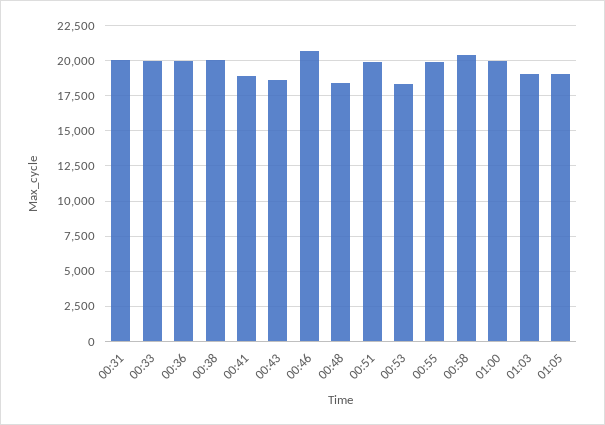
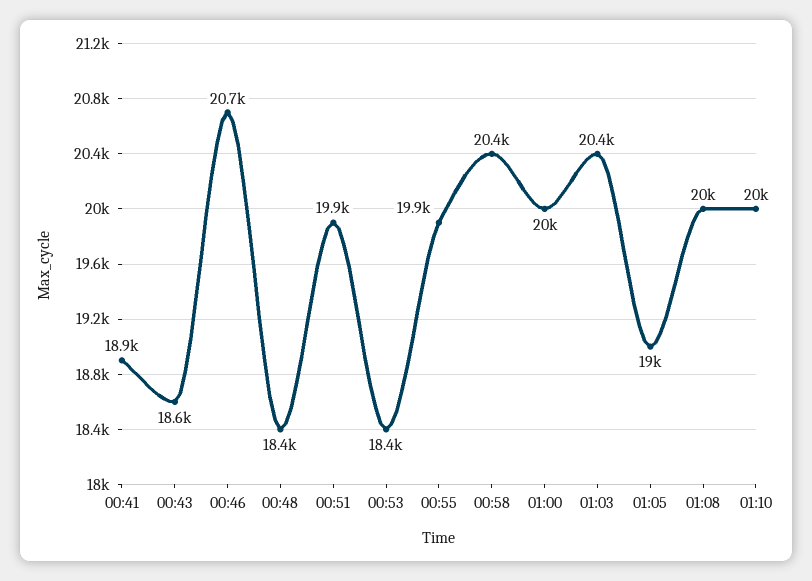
00:31: 20000 -> none
00:33: 20000 -> none
00:36: 20000 -> none
00:38: 20000 -> none
01:03: 19000 -> 20400
01:08: none -> 20000
01:10: none -> 20000

